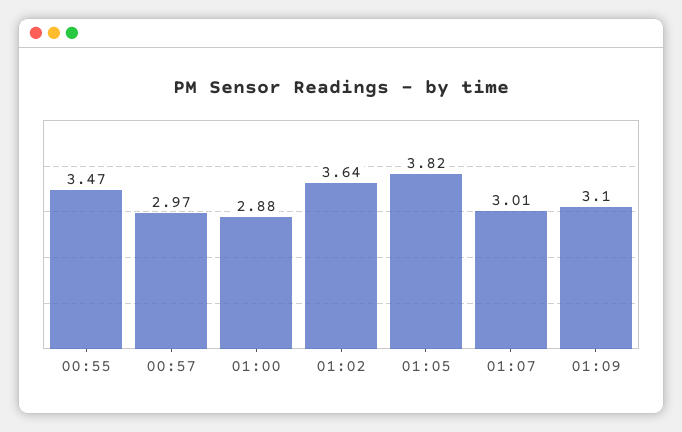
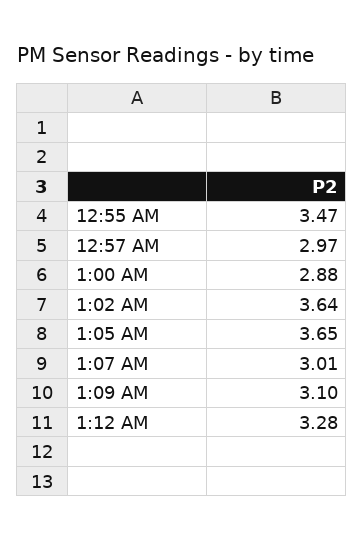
01:05: 3.82 -> 3.65
1:12 AM: none -> 3.28

